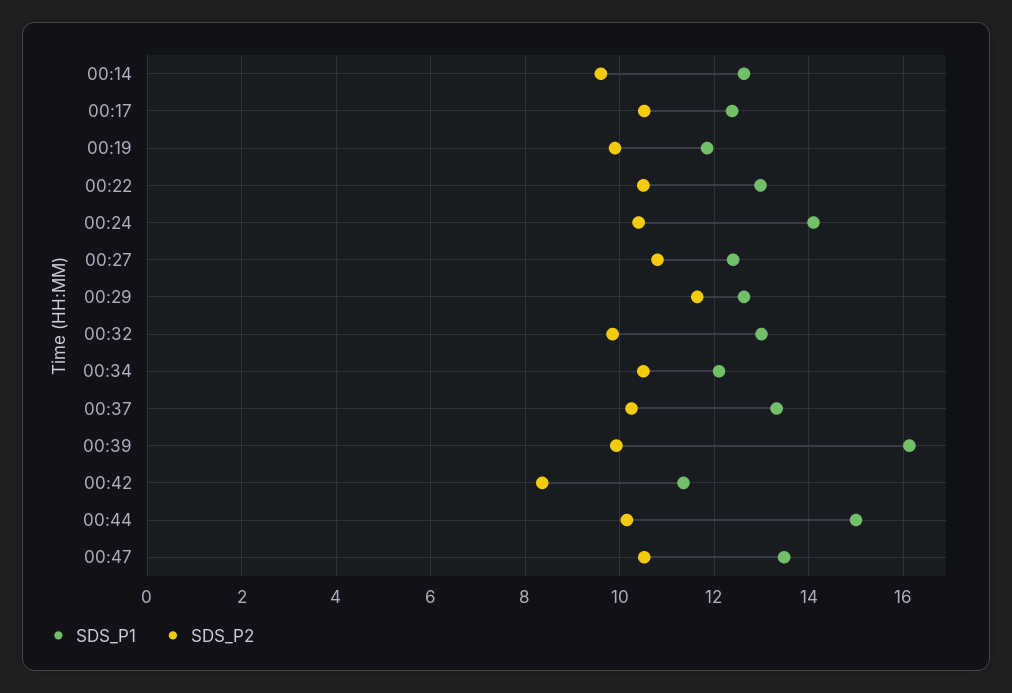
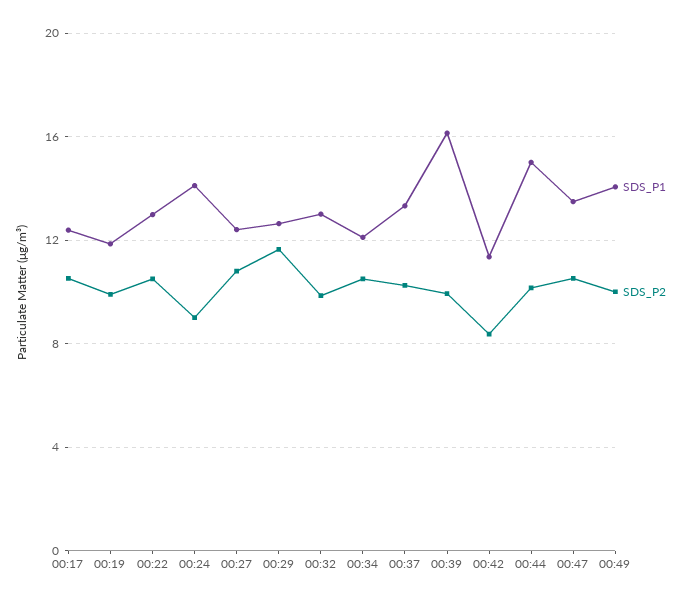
SDS_P1, 00:14: 12.6 -> none
SDS_P2, 00:14: 9.6 -> none
SDS_P2, 00:24: 10.4 -> 9
SDS_P1, 00:49: none -> 14
SDS_P2, 00:49: none -> 10

